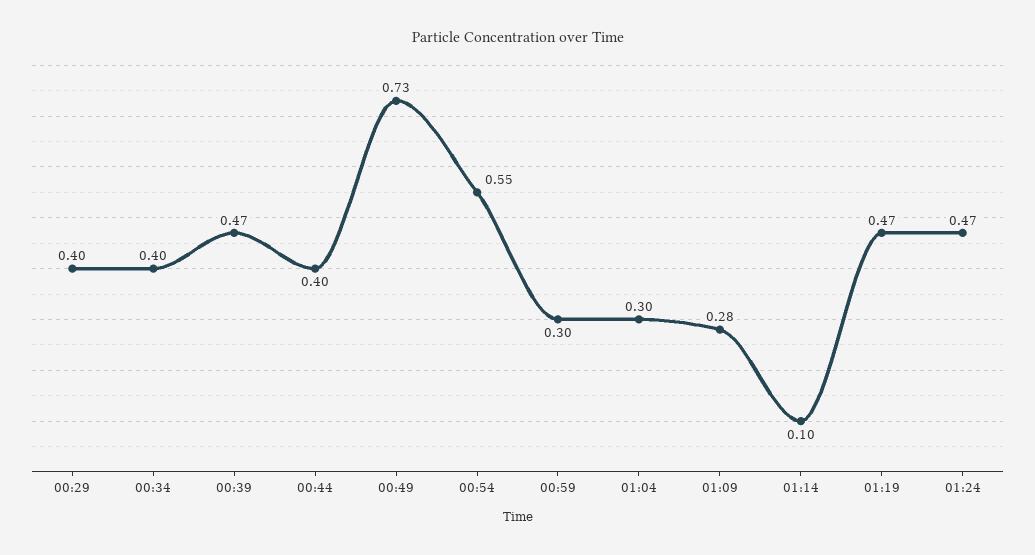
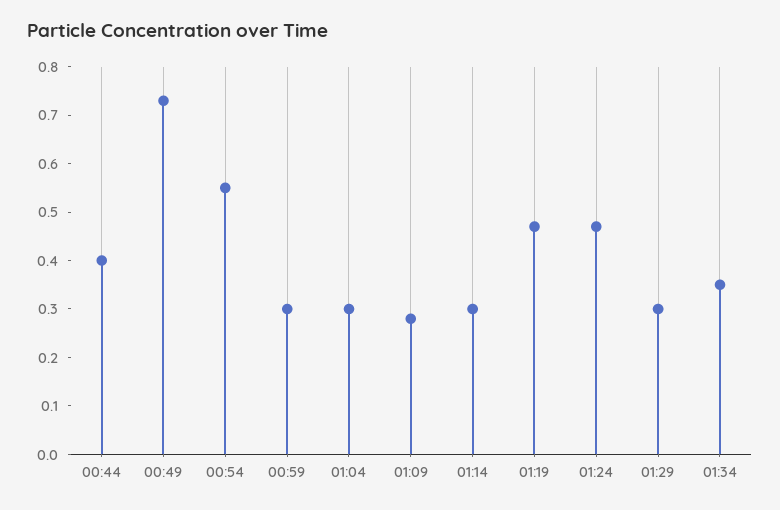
00:29: 0.4 -> none
00:34: 0.4 -> none
00:39: 0.47 -> none
01:14: 0.1 -> 0.3
01:29: none -> 0.3
01:34: none -> 0.35

